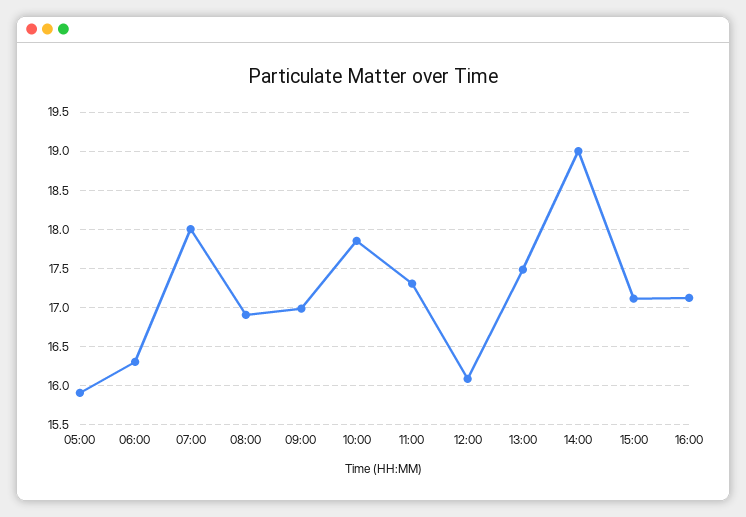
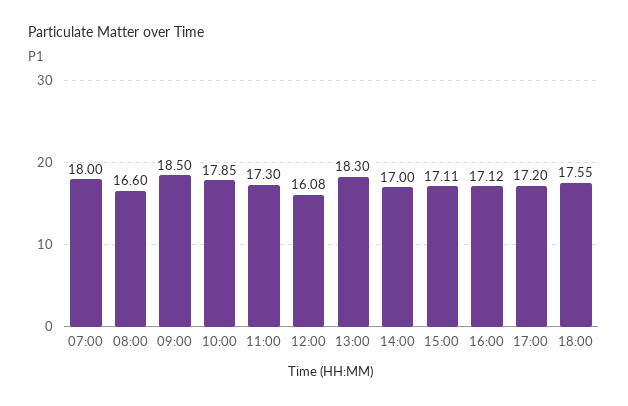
05:00: 15.9 -> none
06:00: 16.3 -> none
08:00: 16.9 -> 16.6
09:00: 17 -> 18.5
13:00: 17.5 -> 18.3
14:00: 19 -> 17
17:00: none -> 17.2
18:00: none -> 17.55

